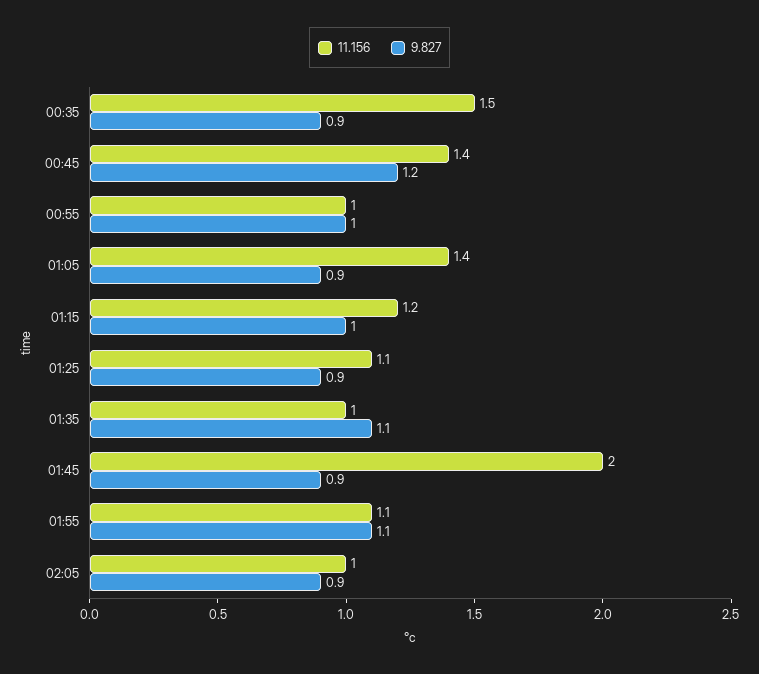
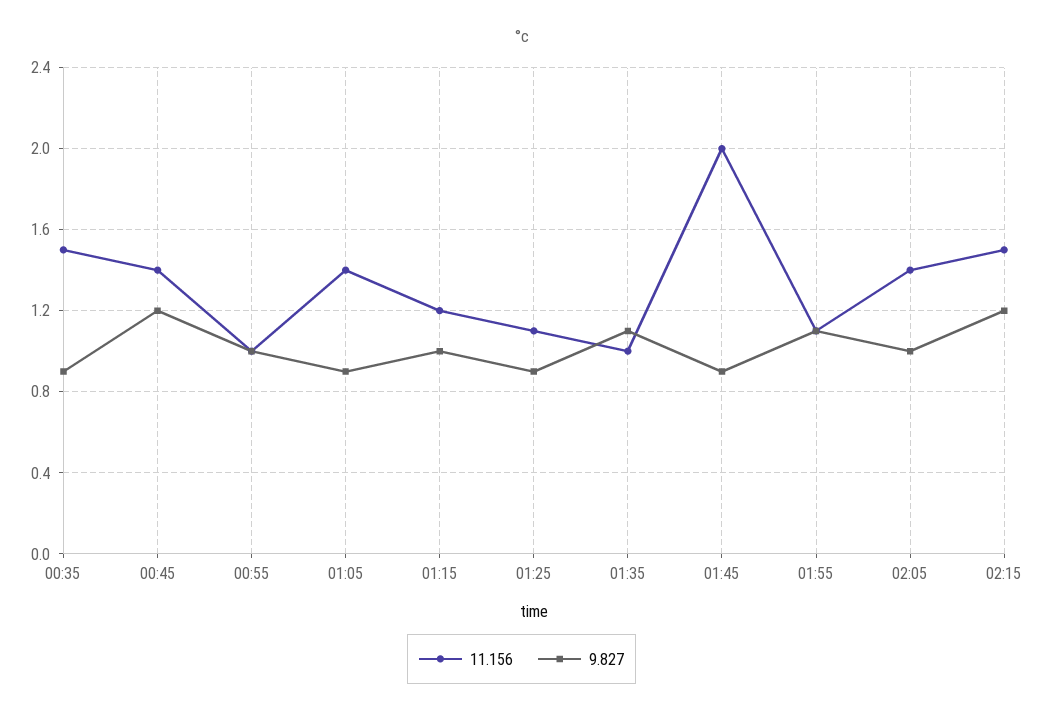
11.156, 02:05: 1 -> 1.4
9.827, 02:05: 0.9 -> 1
11.156, 02:15: none -> 1.5
9.827, 02:15: none -> 1.2

